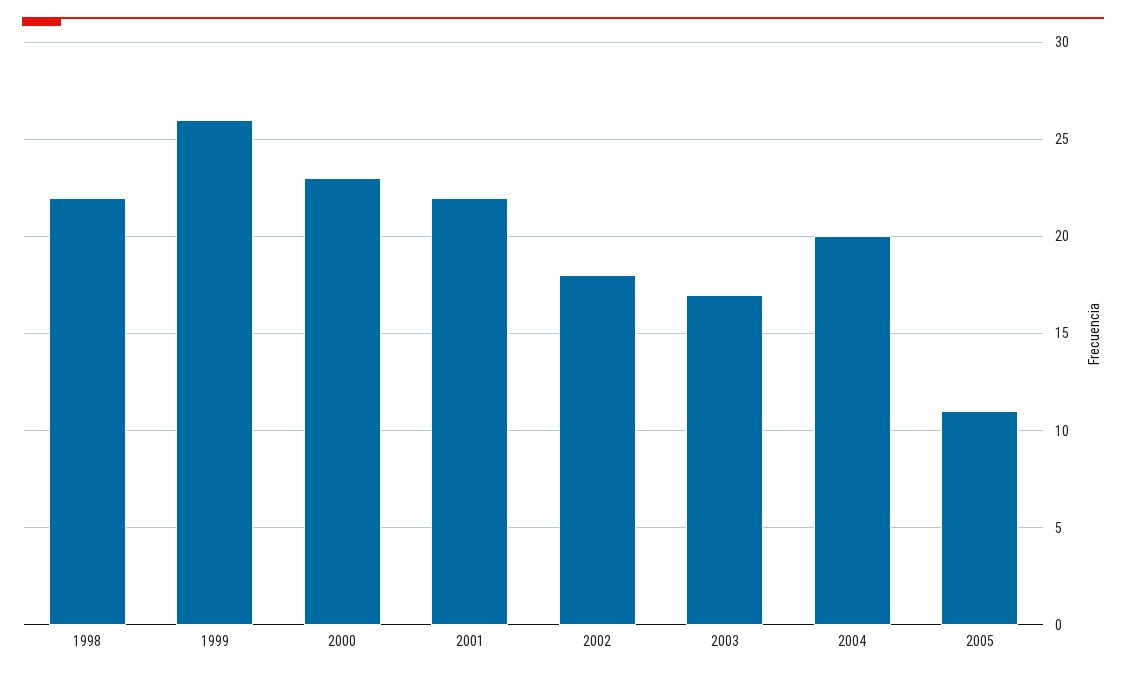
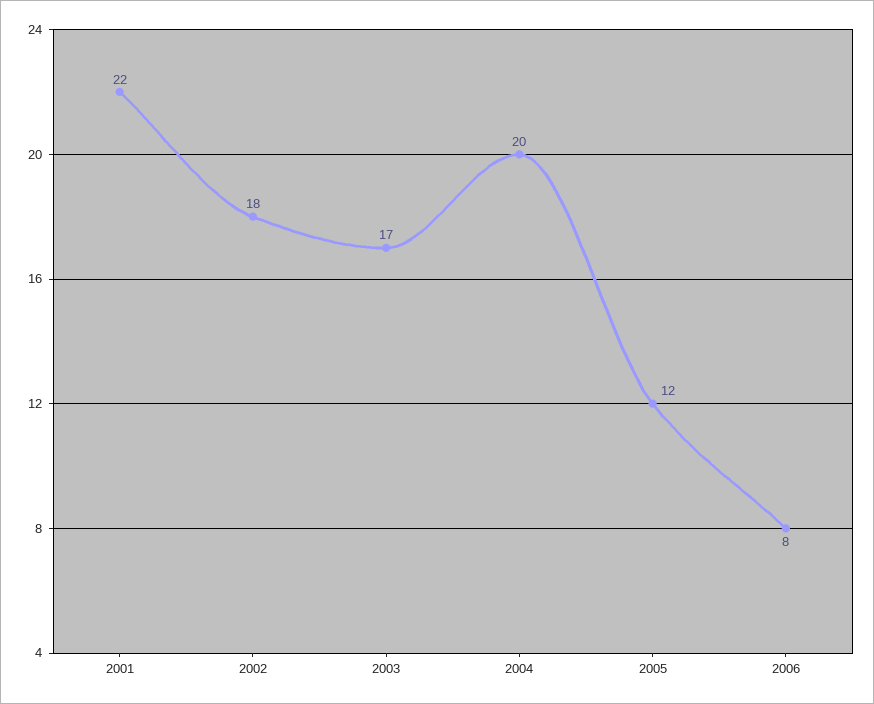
1998: 22 -> none
1999: 26 -> none
2000: 23 -> none
2005: 11 -> 12
2006: none -> 8

